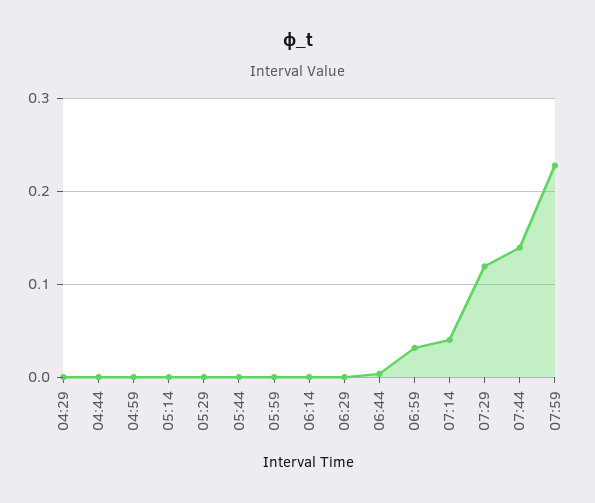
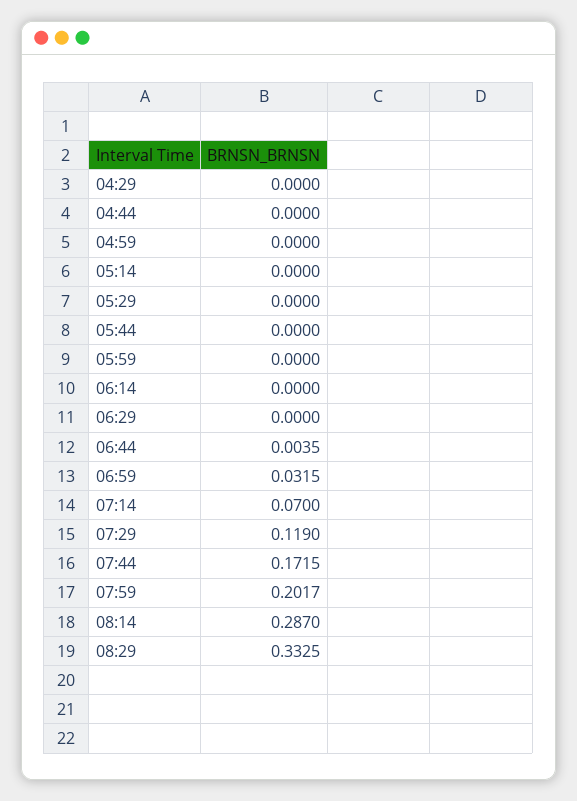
07:14: 0.04 -> 0.07
07:44: 0.14 -> 0.1715
07:59: 0.23 -> 0.2017
08:14: none -> 0.287
08:29: none -> 0.3325

